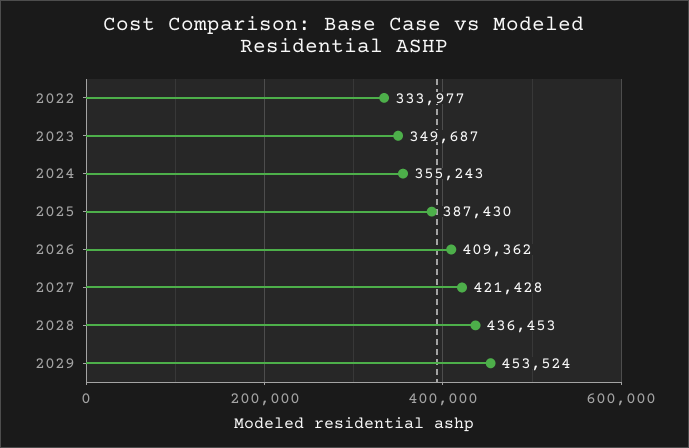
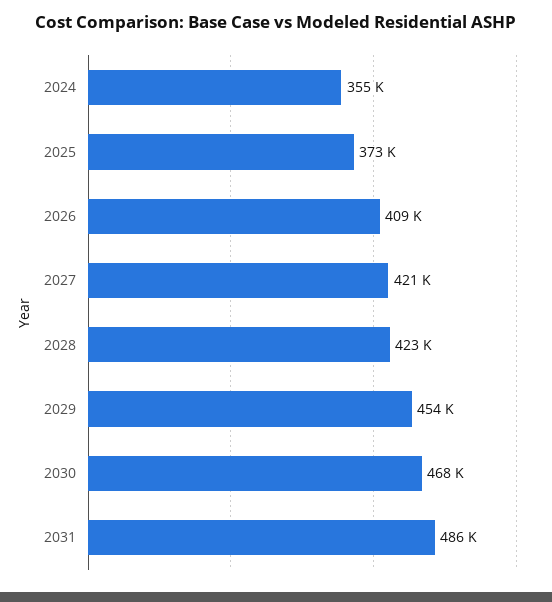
2022: 333977 -> none
2023: 349687 -> none
2025: 387430 -> 373000
2028: 436453 -> 423000
2030: none -> 468000
2031: none -> 486000

